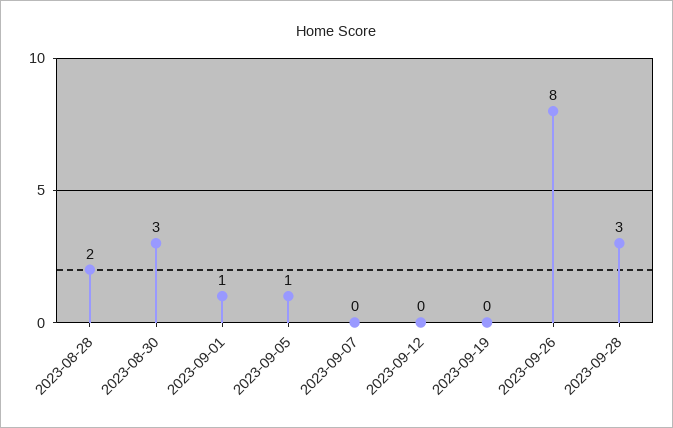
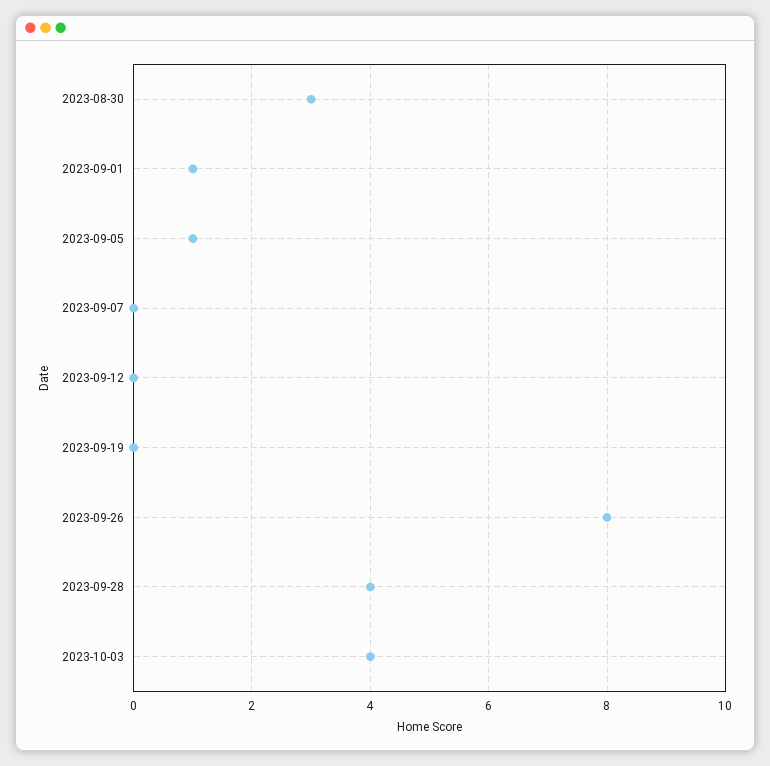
2023-08-28: 2 -> none
2023-09-28: 3 -> 4
2023-10-03: none -> 4

